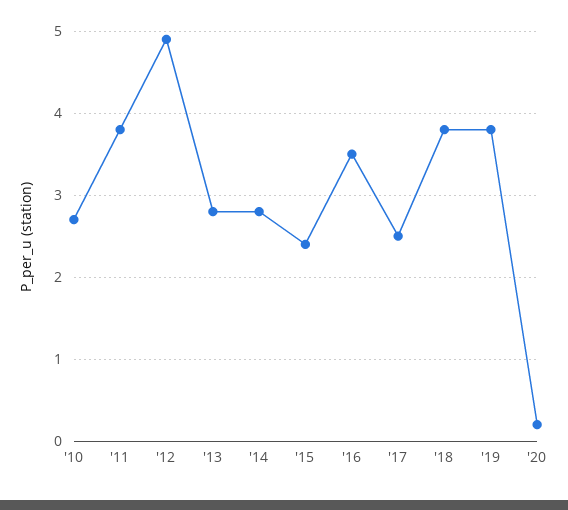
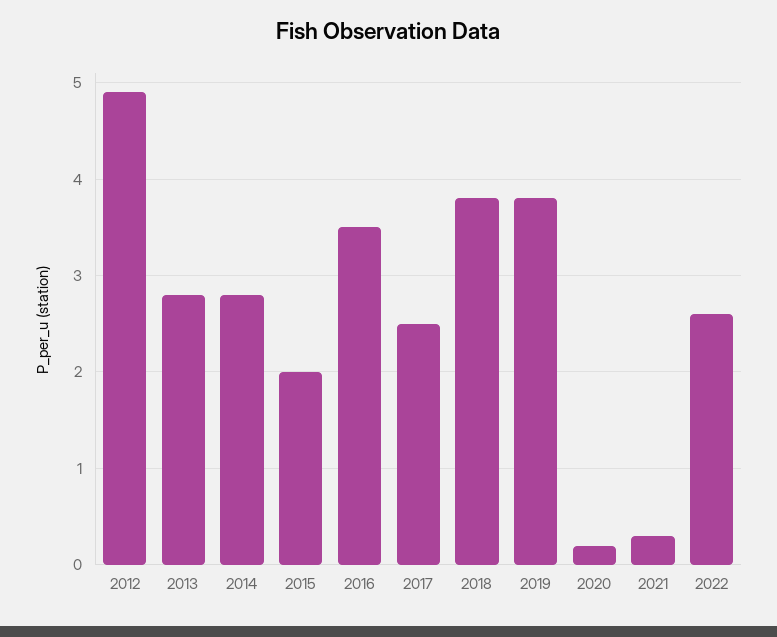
'10: 2.7 -> none
'11: 3.8 -> none
'15: 2.4 -> 2
2021: none -> 0.3
2022: none -> 2.6

